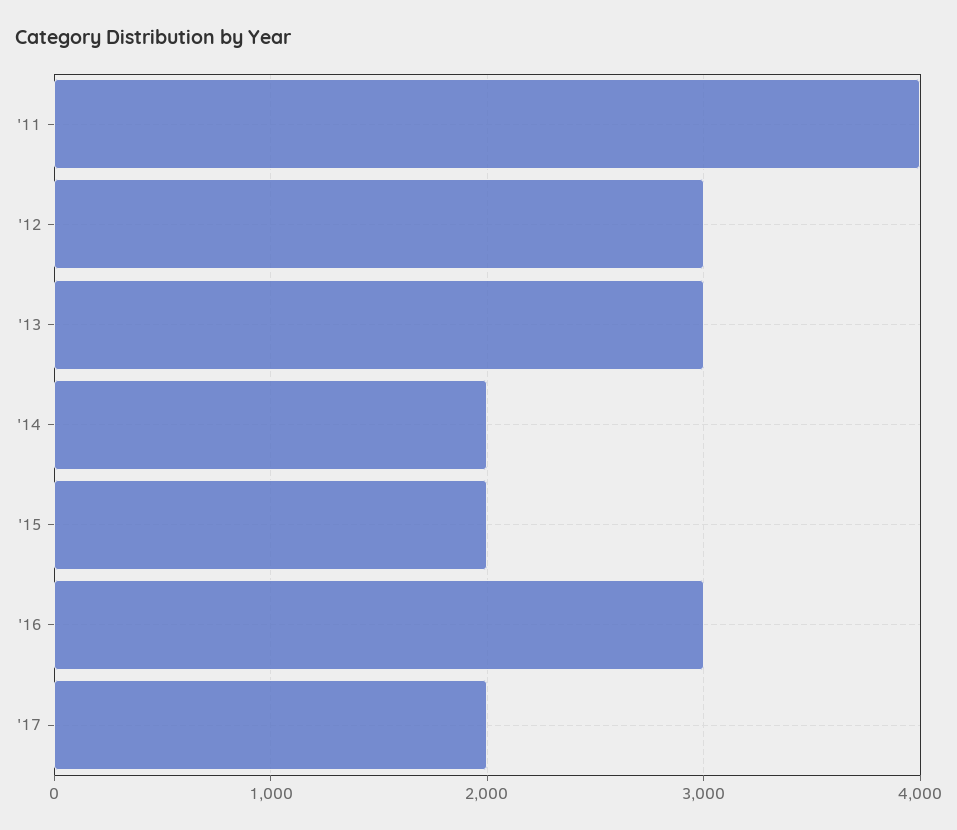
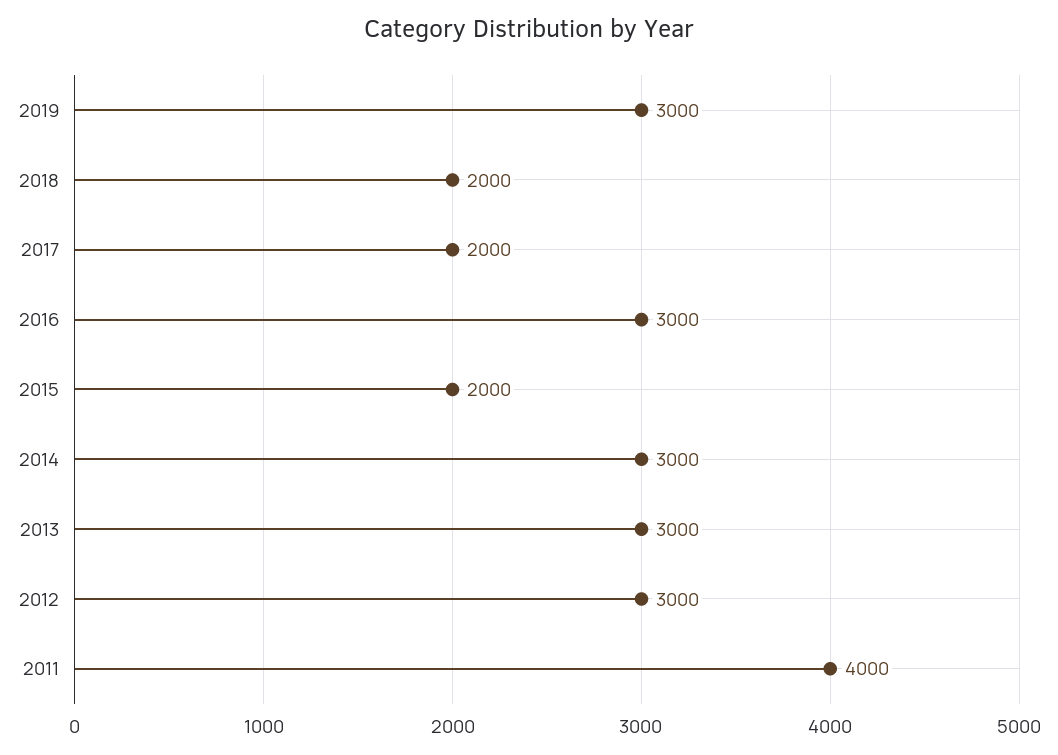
'14: 2000 -> 3000
2019: none -> 3000
2018: none -> 2000

